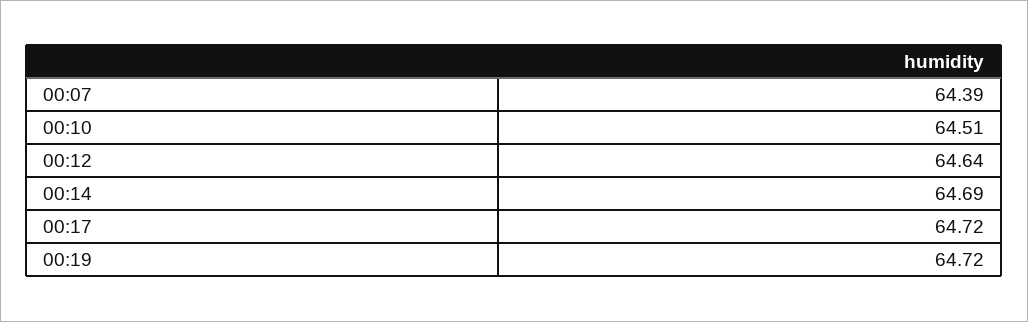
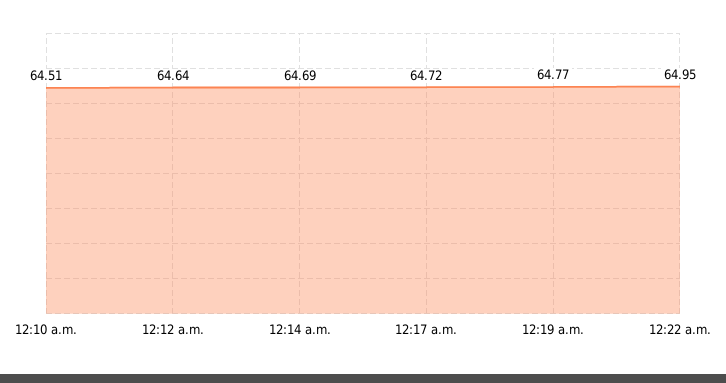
00:07: 64.39 -> none
00:19: 64.72 -> 64.77
12:22 a.m.: none -> 64.95

